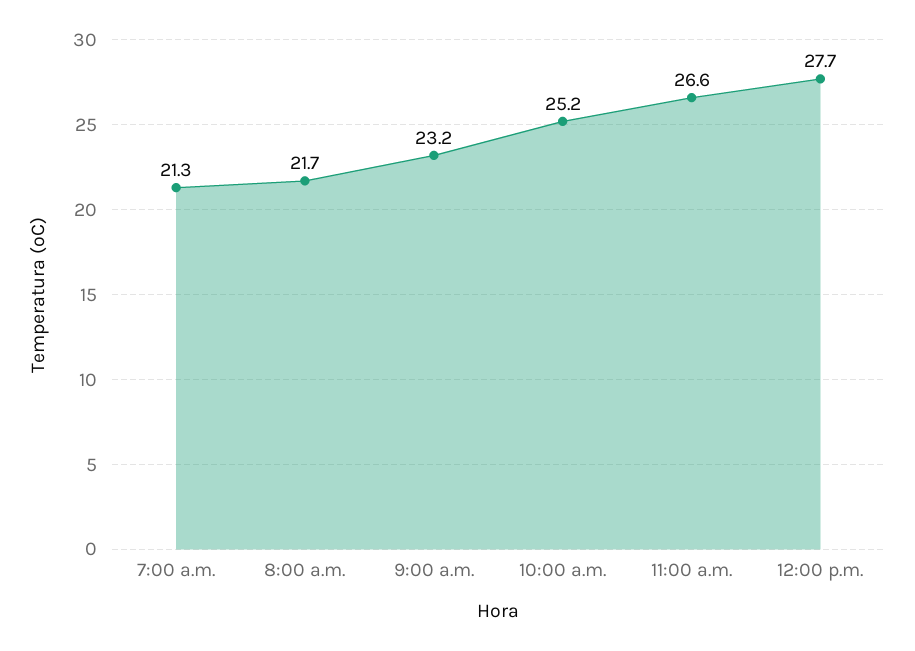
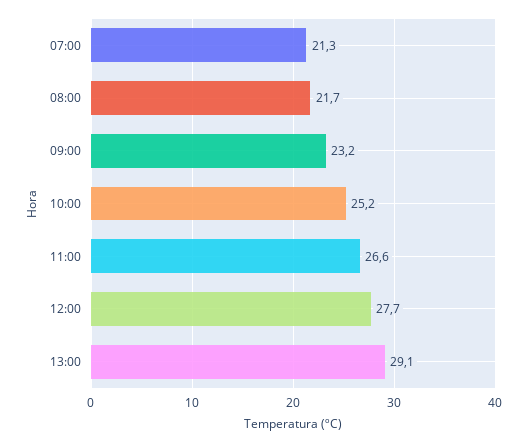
13:00: none -> 29.1

